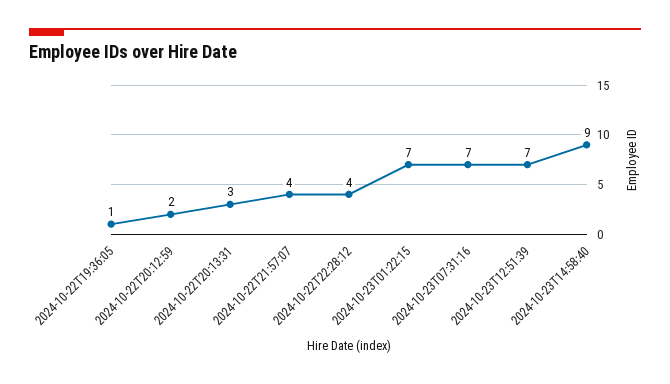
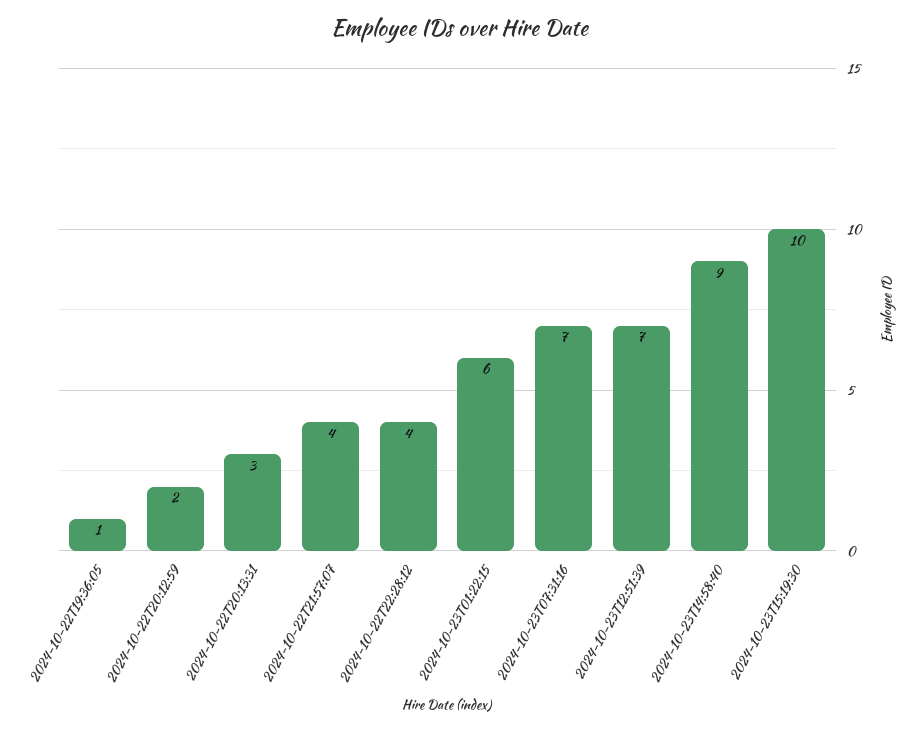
2024-10-23T01:22:15: 7 -> 6
2024-10-23T15:19:30: none -> 10

